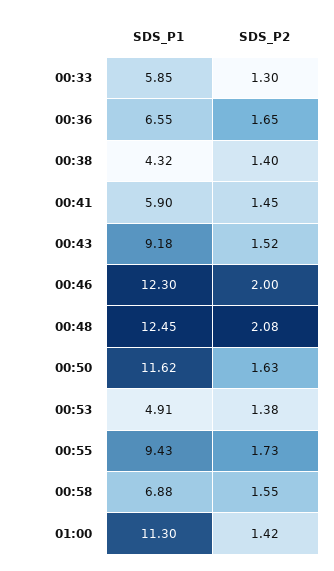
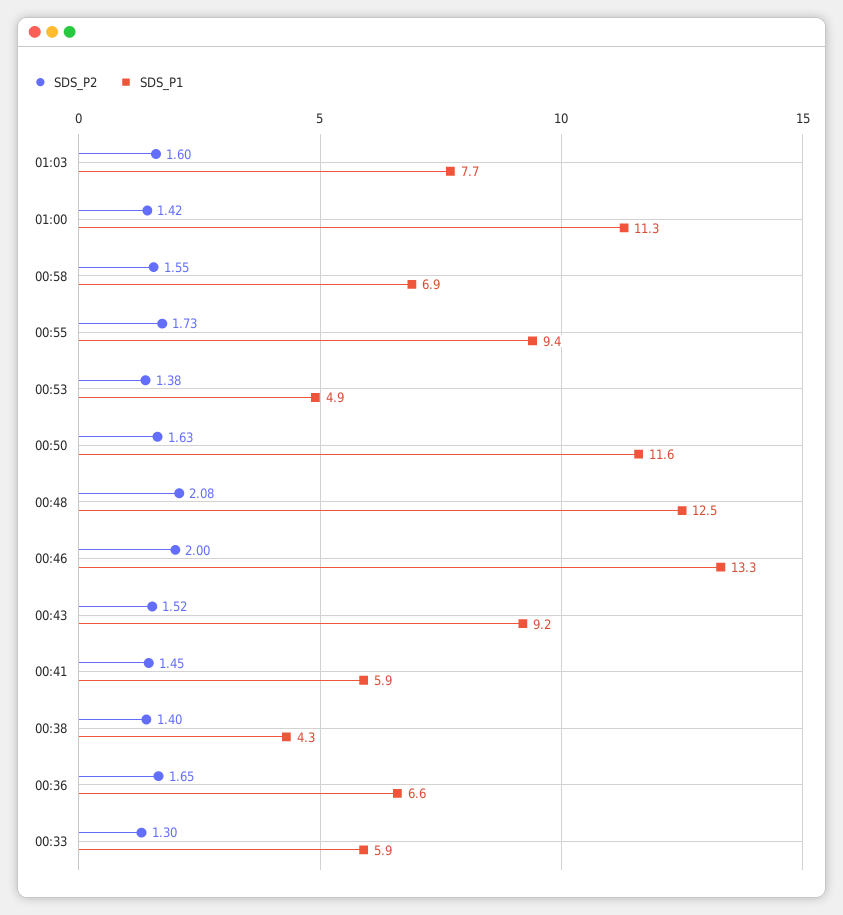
SDS_P1, 00:46: 12.3 -> 13.3
SDS_P2, 01:03: none -> 1.6
SDS_P1, 01:03: none -> 7.7

